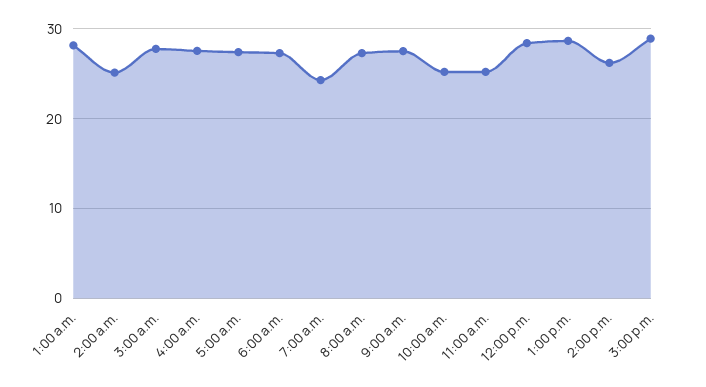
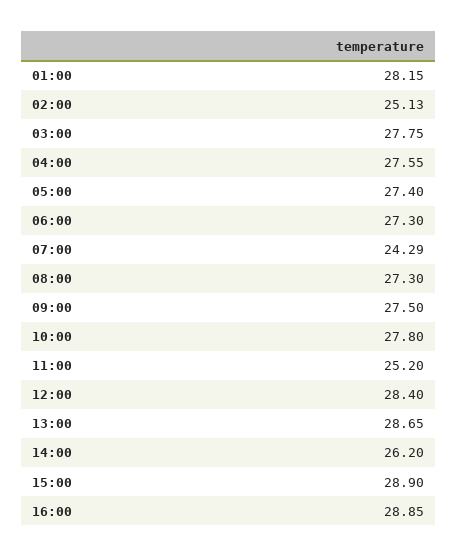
10:00 a.m.: 25 -> 27.8
16:00: none -> 28.85

